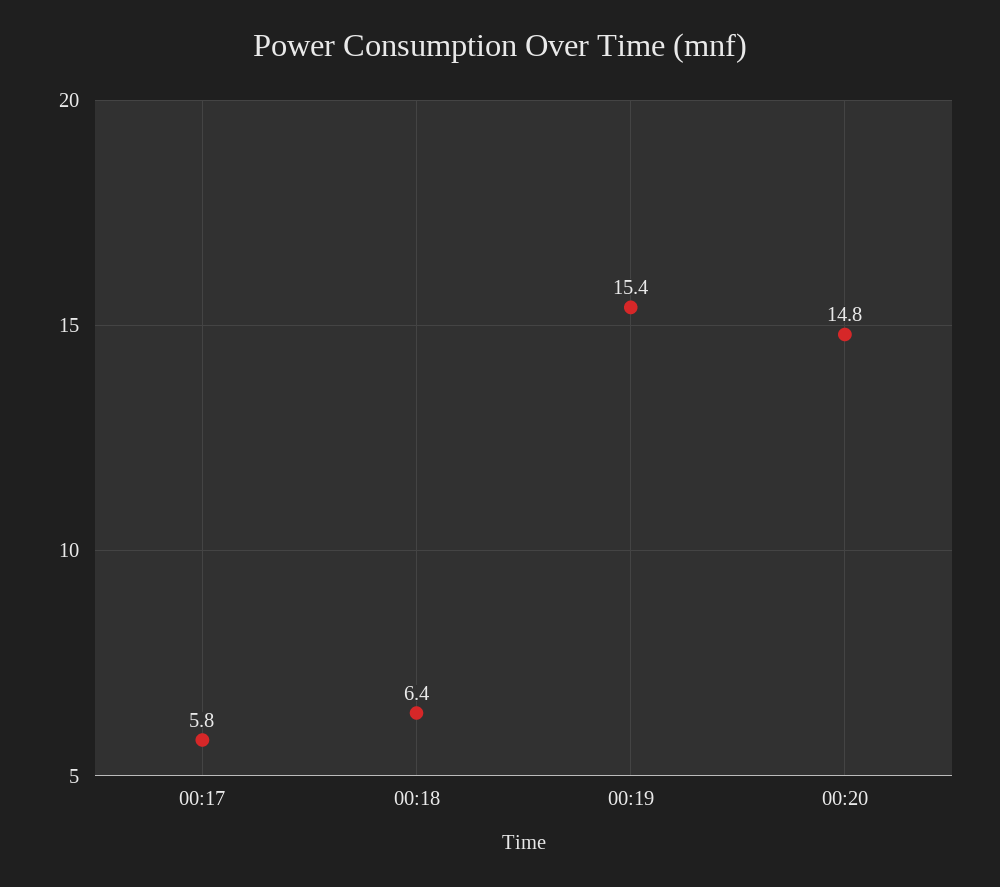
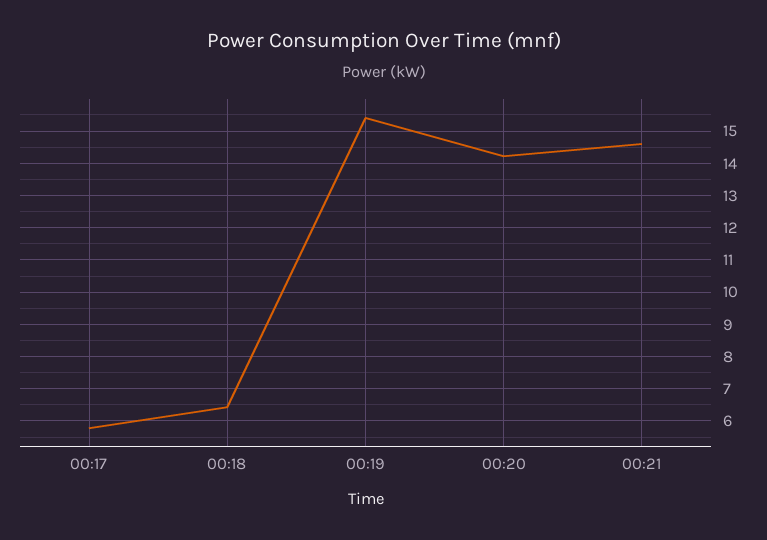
00:20: 14.8 -> 14.2
00:21: none -> 14.6

